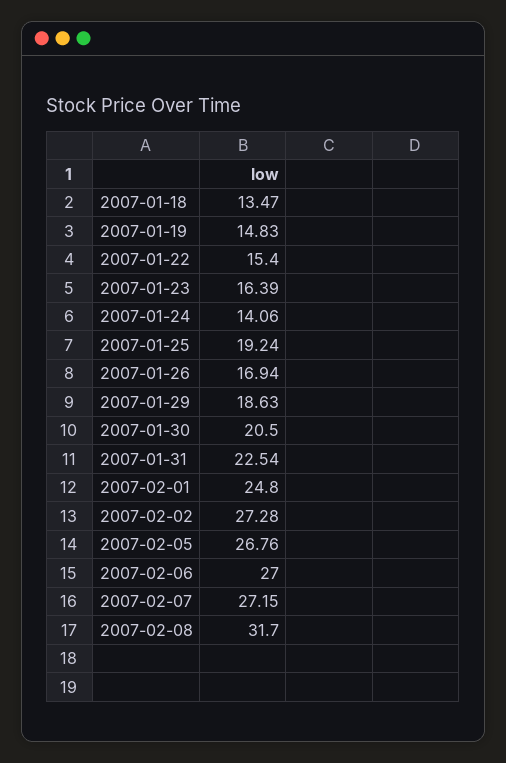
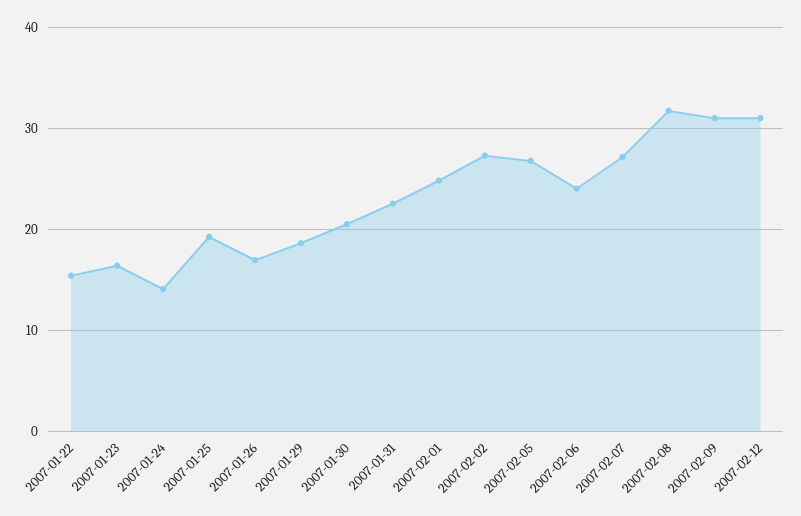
2007-01-18: 13.47 -> none
2007-01-19: 14.83 -> none
2007-02-06: 27 -> 24
2007-02-09: none -> 31
2007-02-12: none -> 31

